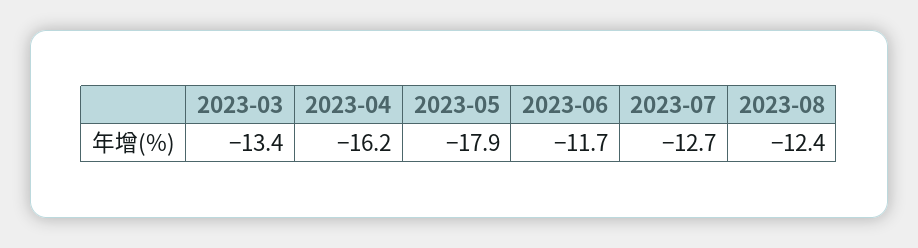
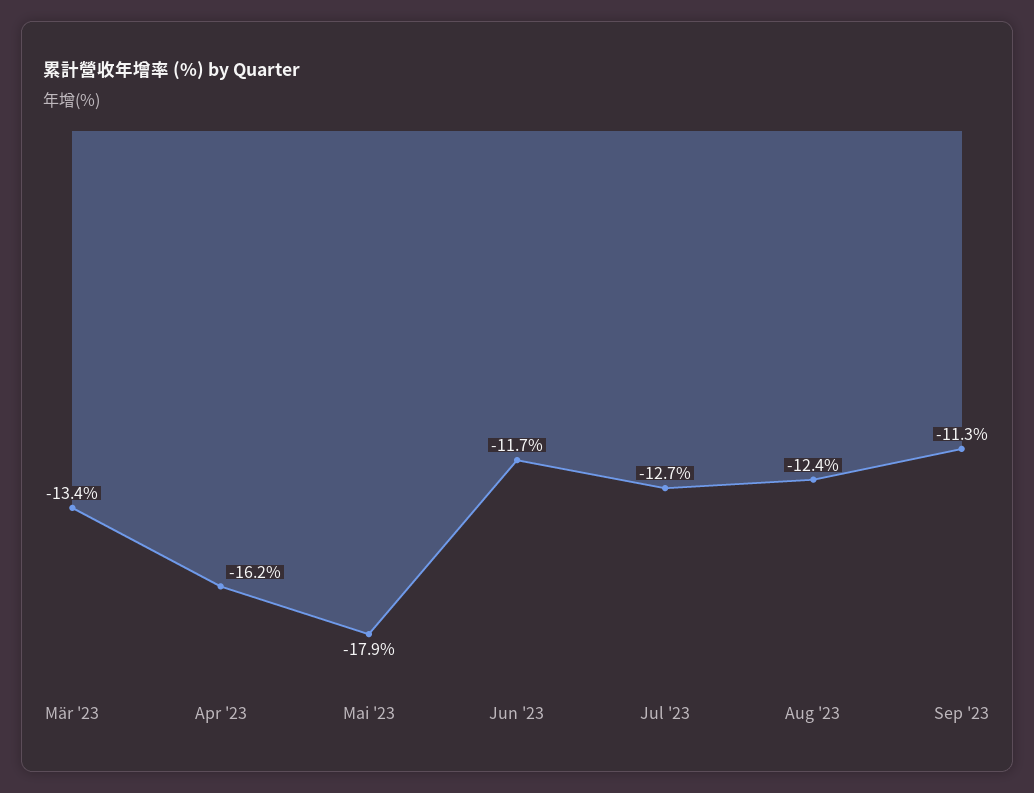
Sep '23: none -> -11.3

